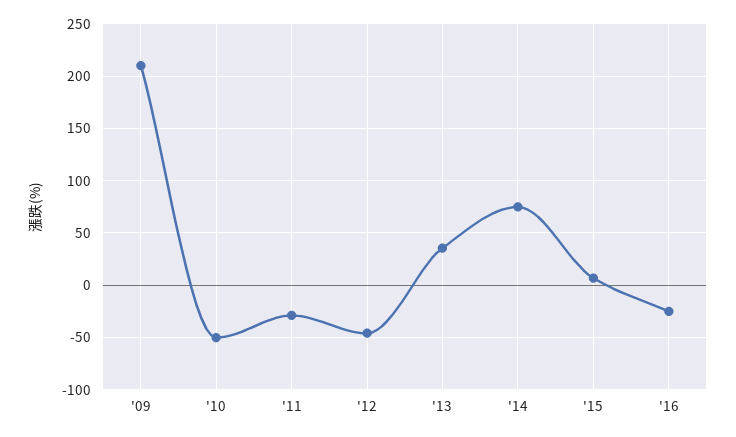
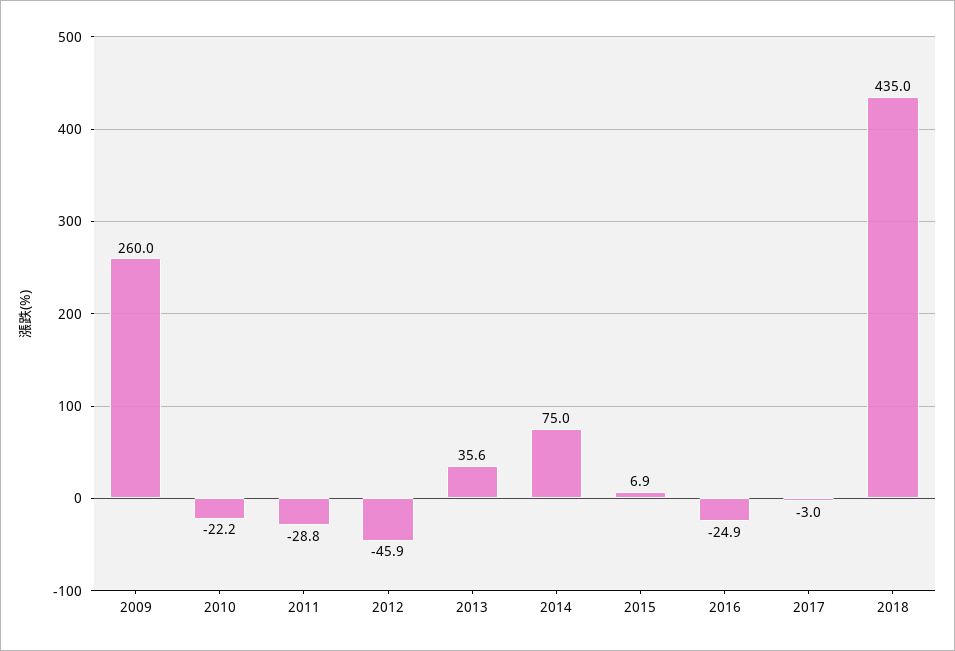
'09: 210 -> 260
'10: -50 -> -22.2
2017: none -> -3
2018: none -> 435

